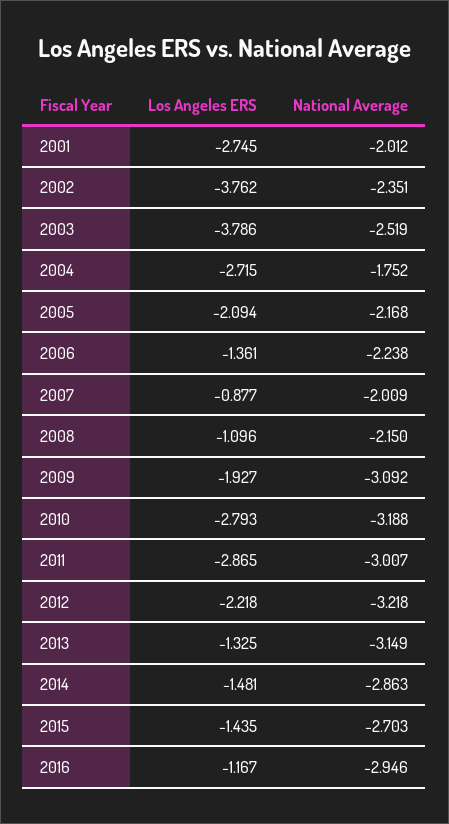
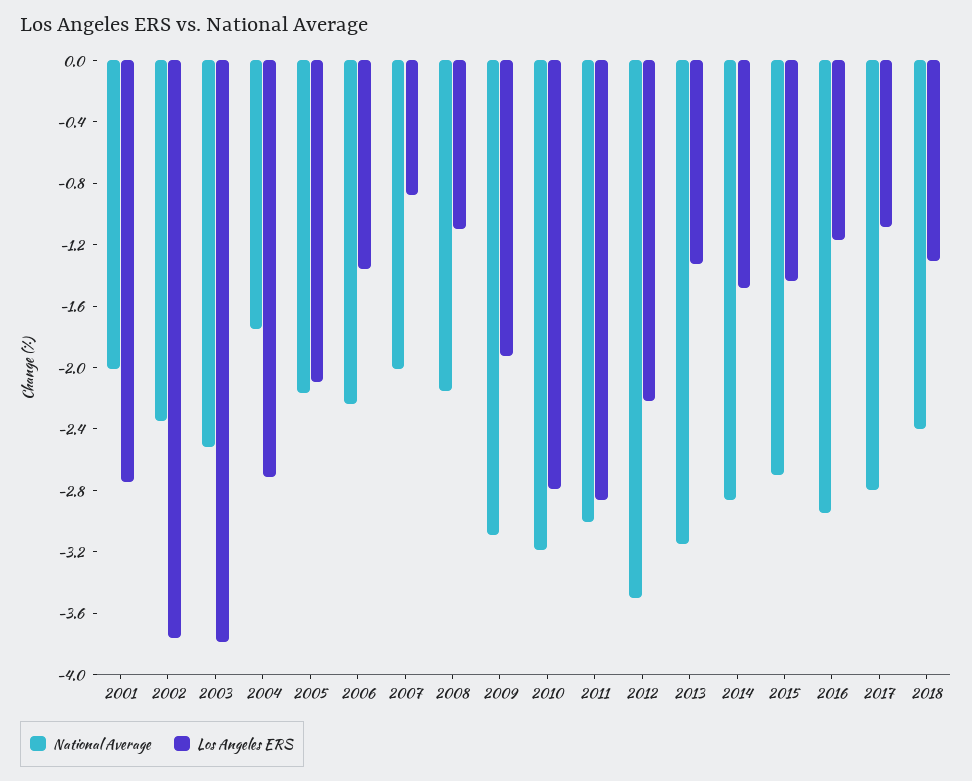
National Average, 2012: -3.218 -> -3.5
National Average, 2017: none -> -2.8
Los Angeles ERS, 2017: none -> -1.1
National Average, 2018: none -> -2.4
Los Angeles ERS, 2018: none -> -1.3

